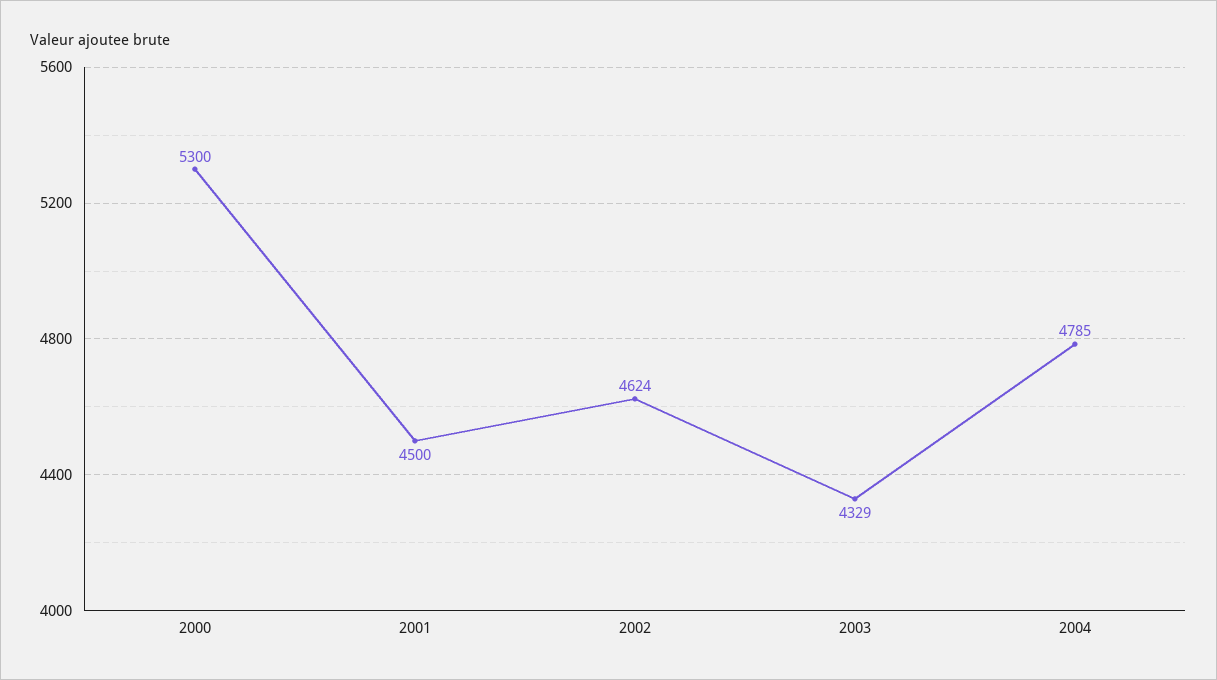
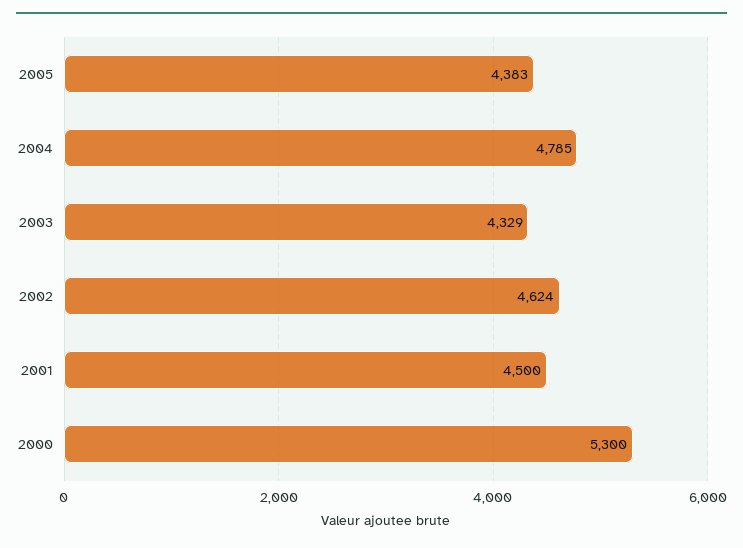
2005: none -> 4383

